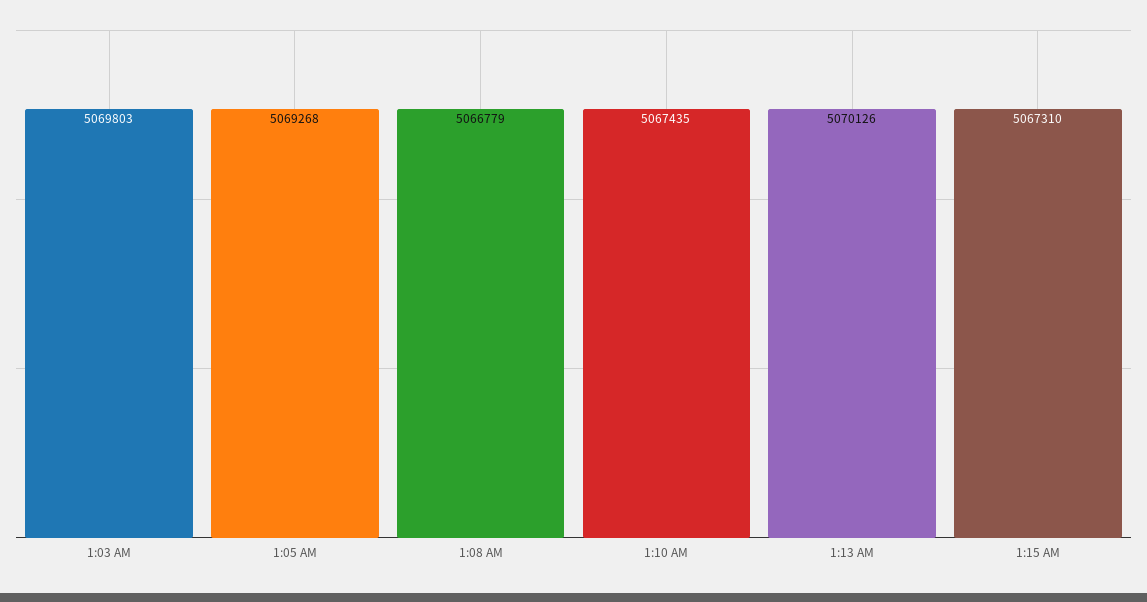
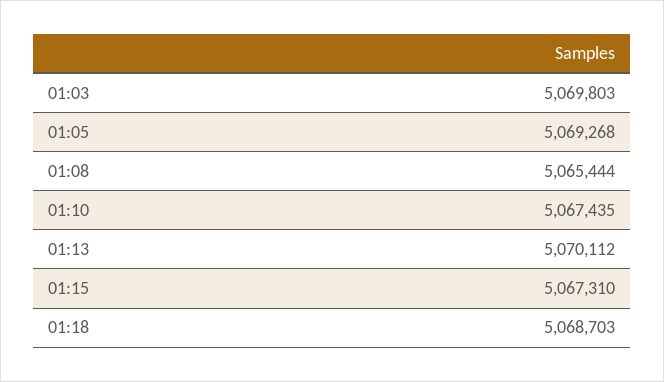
1:08 AM: 5066779 -> 5065444
1:13 AM: 5070126 -> 5070112
01:18: none -> 5068703

